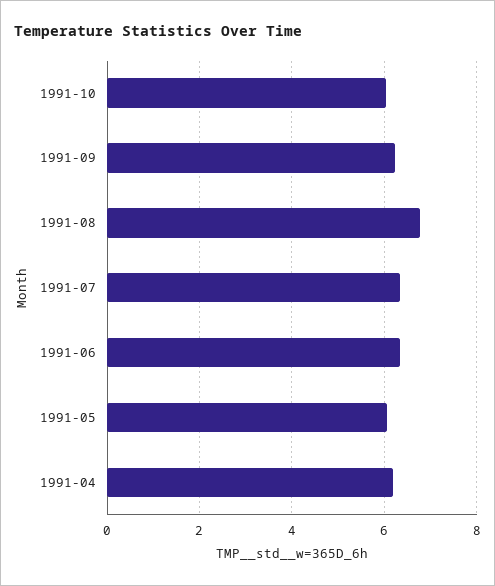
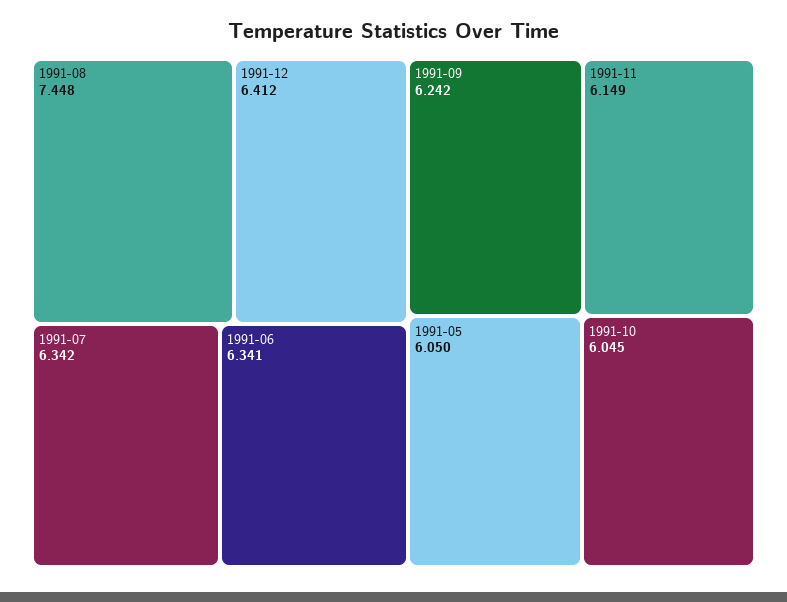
1991-08: 6.8 -> 7.448
1991-04: 6.2 -> none
1991-12: none -> 6.412
1991-11: none -> 6.149

